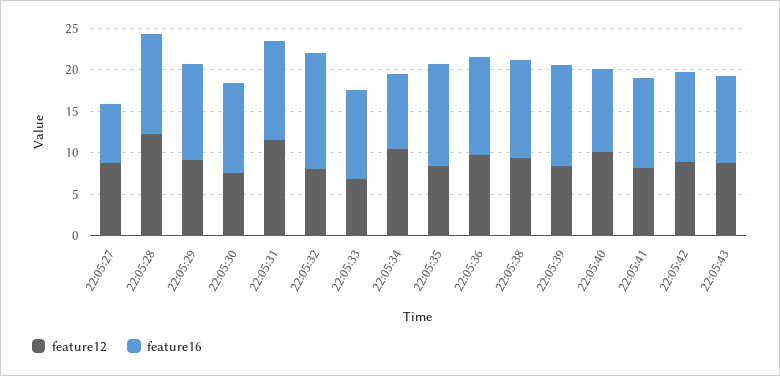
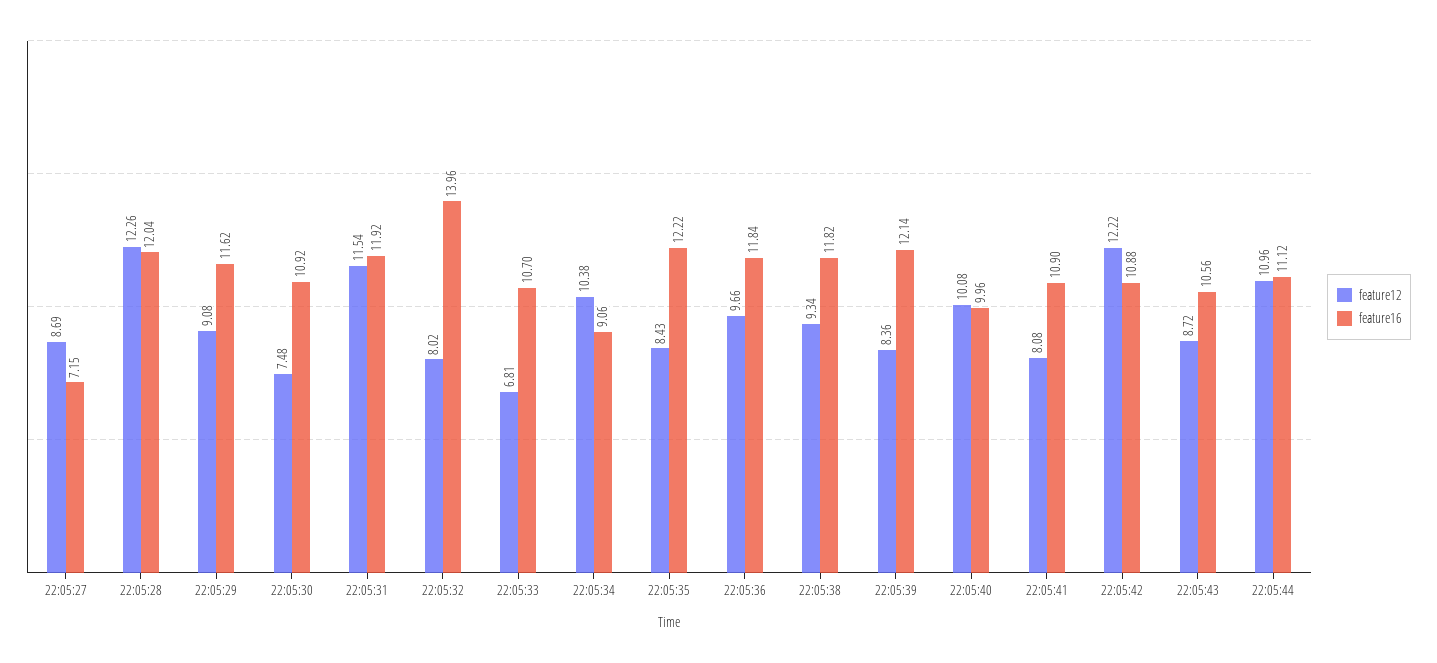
feature12, 22:05:42: 9 -> 12.22
feature12, 22:05:44: none -> 10.96
feature16, 22:05:44: none -> 11.12

